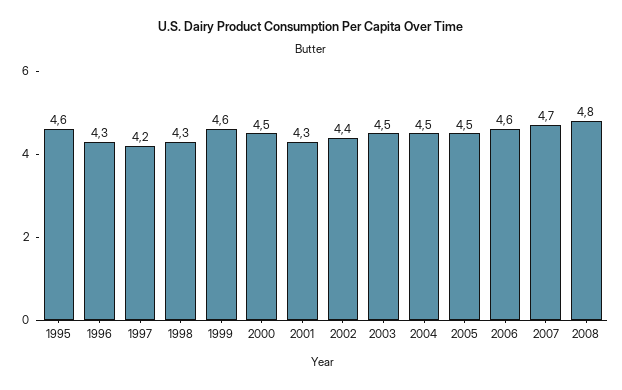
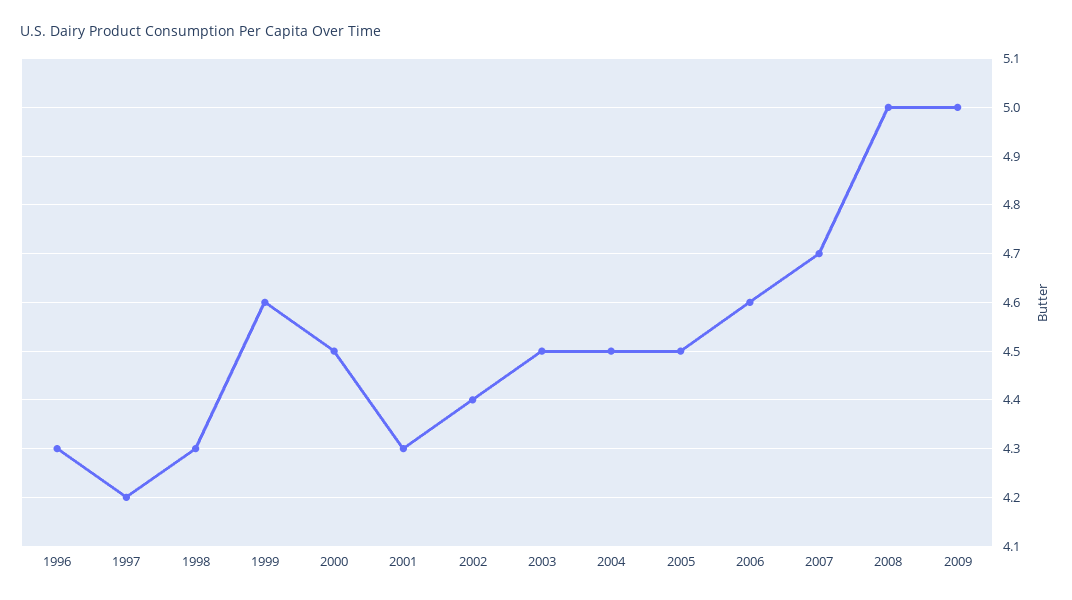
1995: 4.6 -> none
2008: 4.8 -> 5
2009: none -> 5

